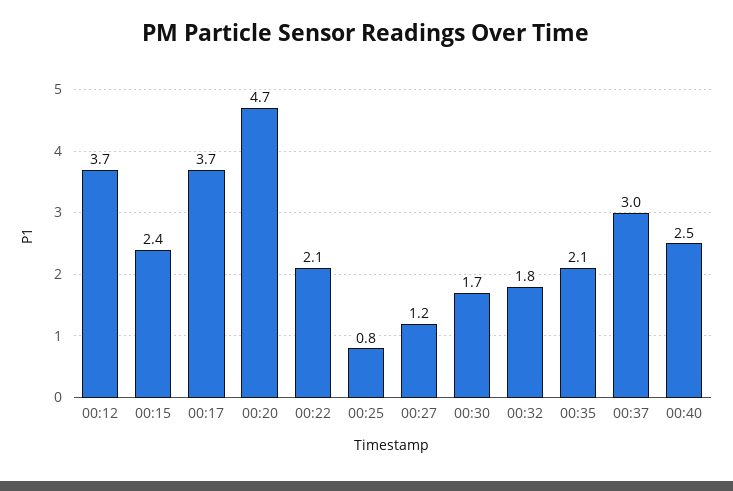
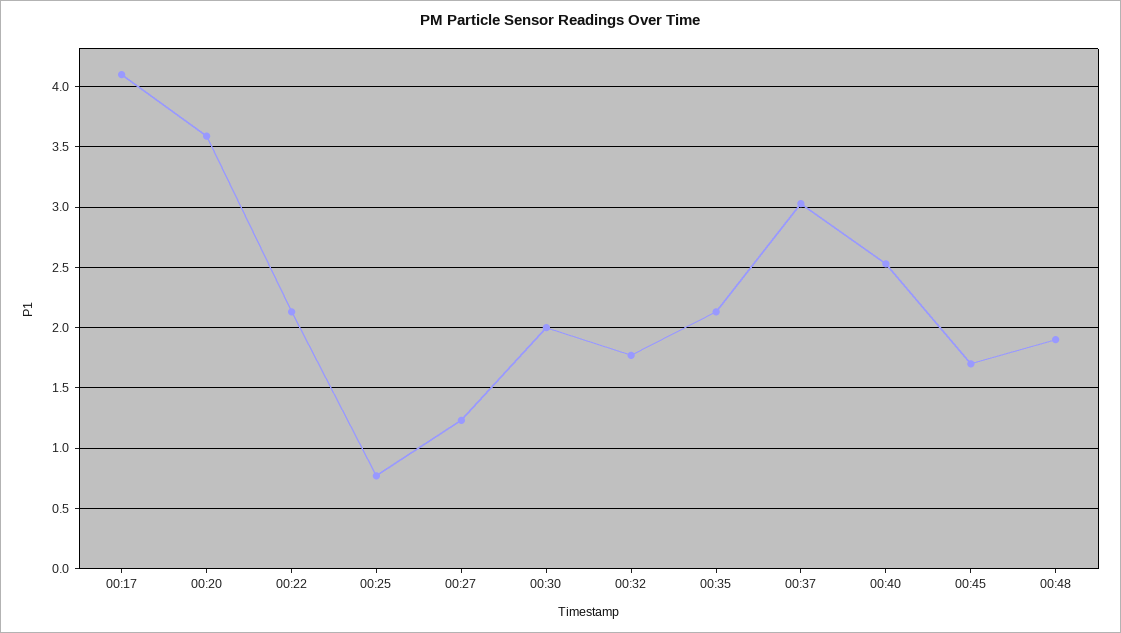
00:12: 3.7 -> none
00:15: 2.4 -> none
00:17: 3.7 -> 4.1
00:20: 4.7 -> 3.6
00:30: 1.7 -> 2
00:45: none -> 1.7
00:48: none -> 1.9

